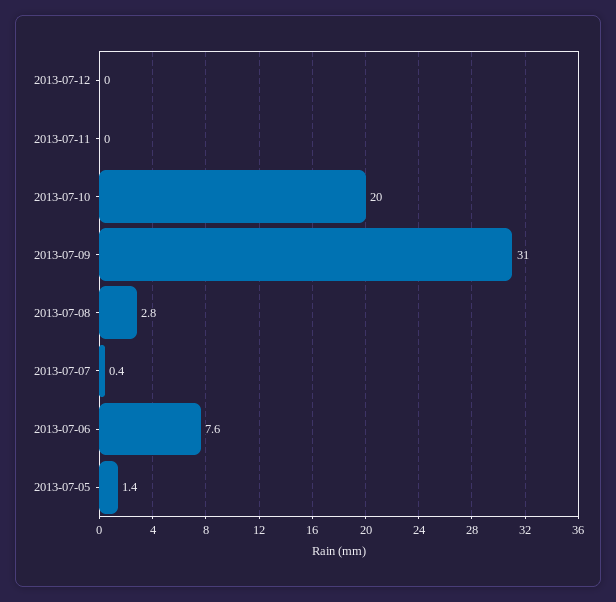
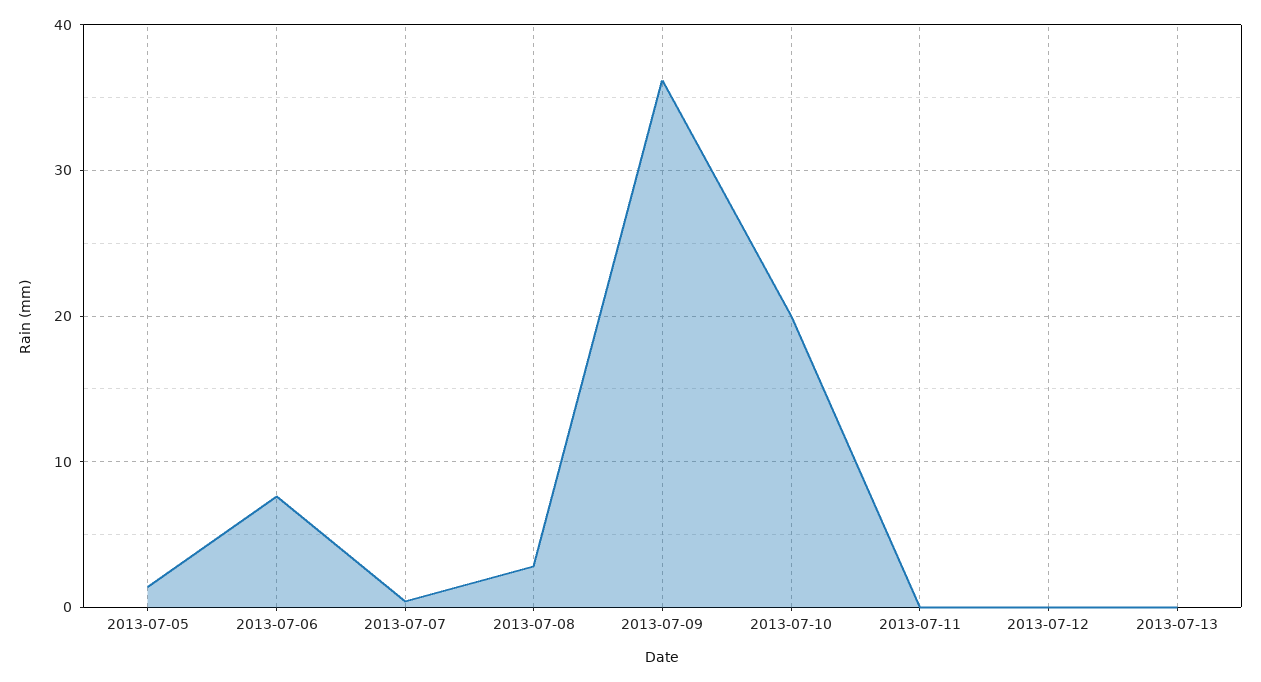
2013-07-09: 31 -> 36
2013-07-13: none -> 0

